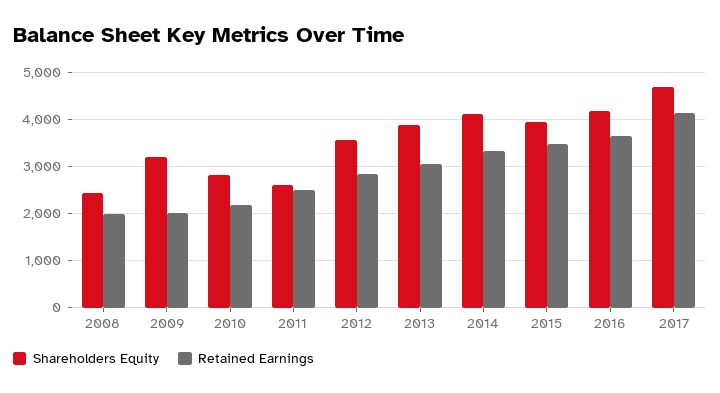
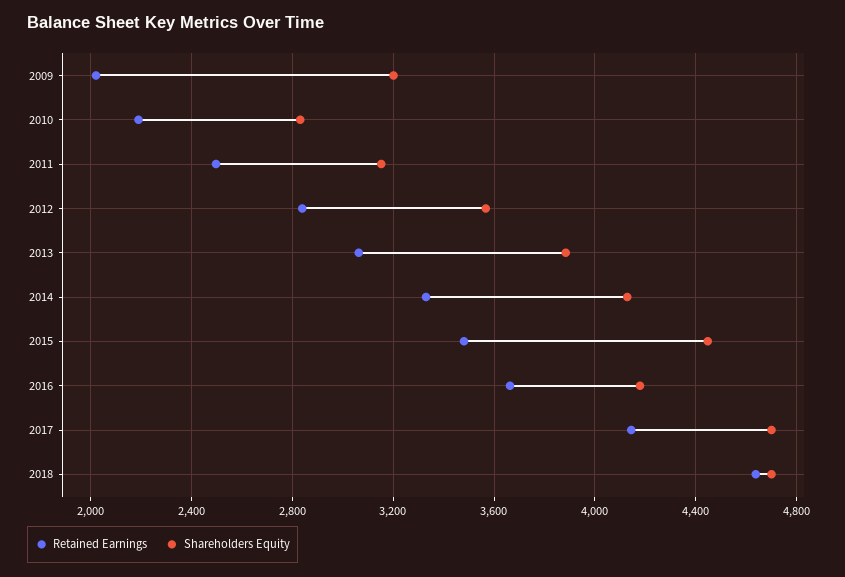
Shareholders Equity, 2008: 2400 -> none
Retained Earnings, 2008: 2000 -> none
Shareholders Equity, 2011: 2600 -> 3150
Shareholders Equity, 2015: 4000 -> 4450
Retained Earnings, 2018: none -> 4650
Shareholders Equity, 2018: none -> 4700

